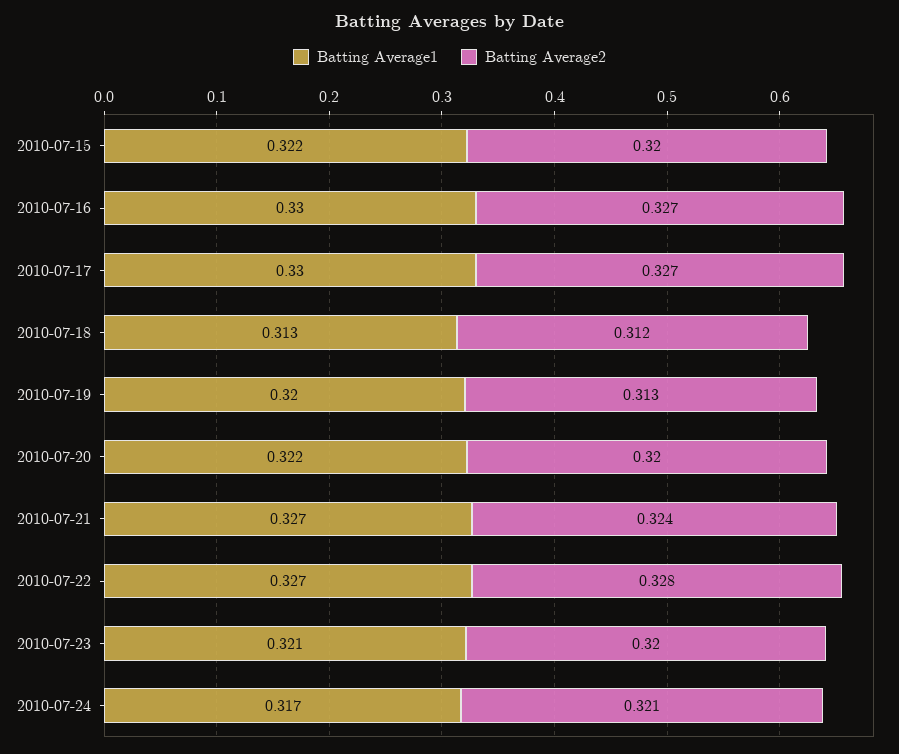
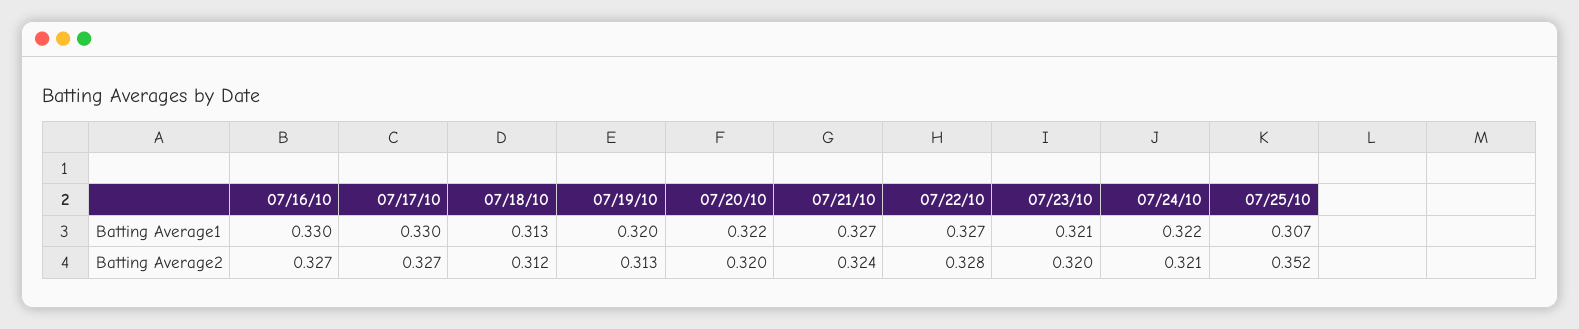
Batting Average1, 2010-07-15: 0.322 -> none
Batting Average2, 2010-07-15: 0.32 -> none
Batting Average1, 2010-07-24: 0.317 -> 0.322
Batting Average1, 07/25/10: none -> 0.307
Batting Average2, 07/25/10: none -> 0.352

